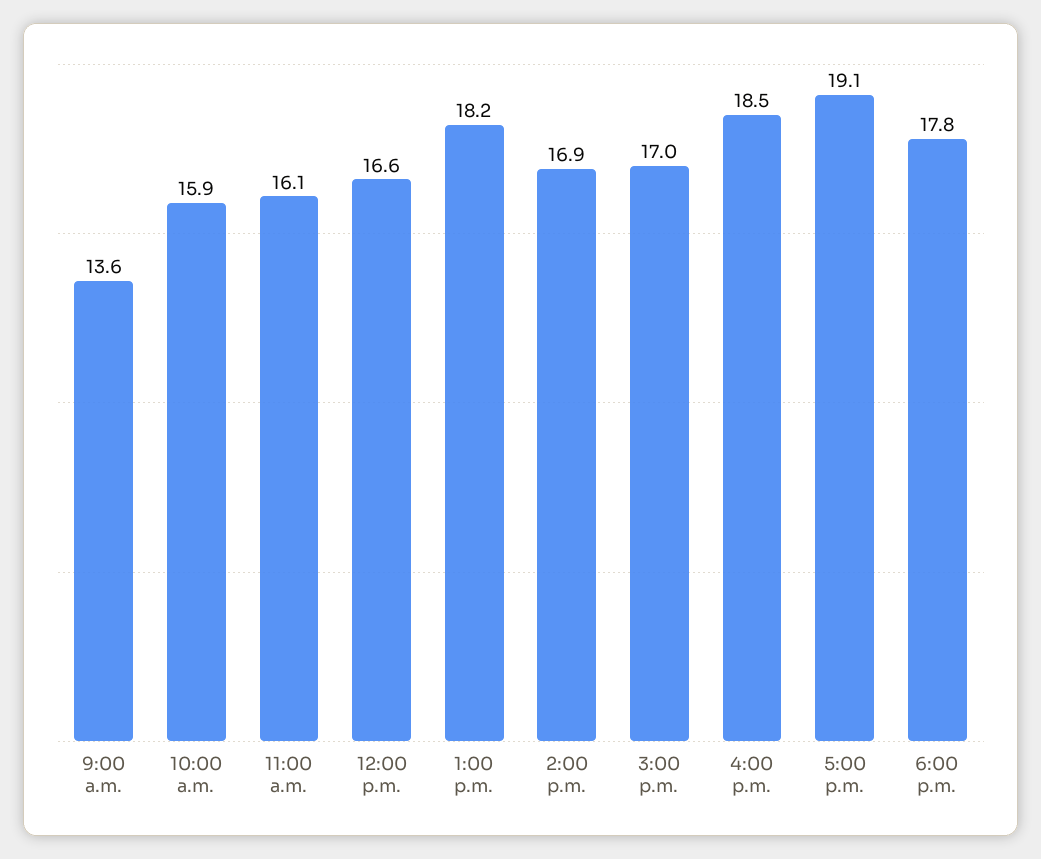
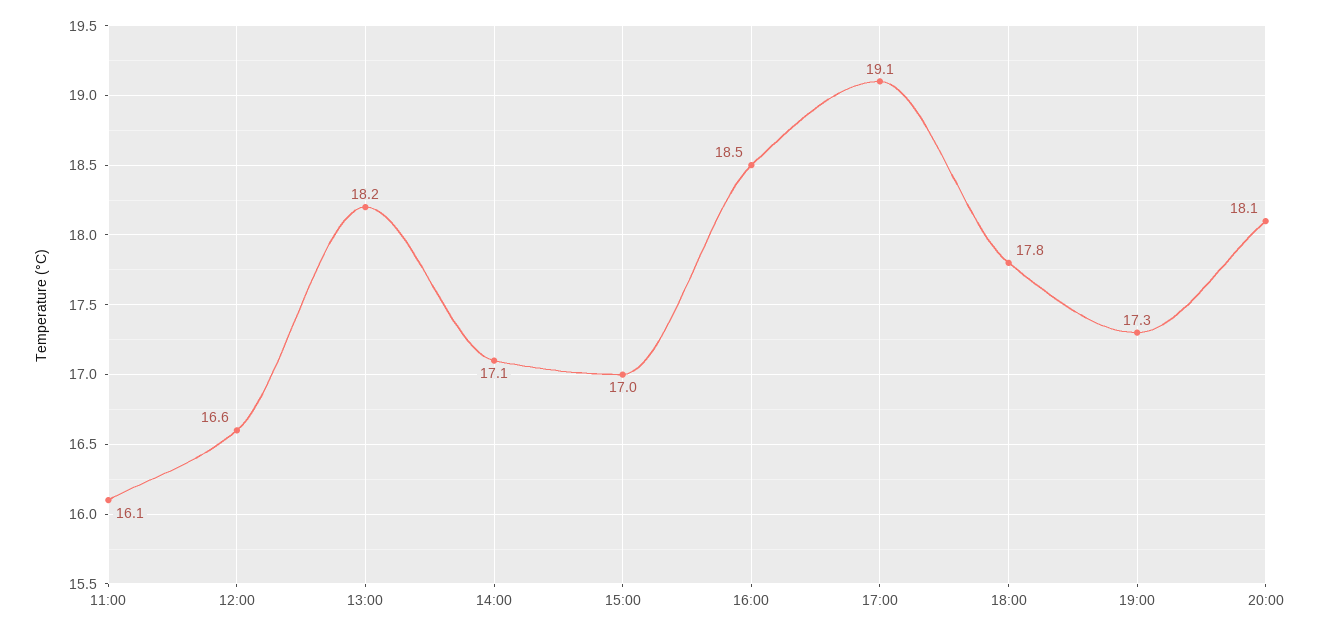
9:00 a.m.: 13.6 -> none
10:00 a.m.: 15.9 -> none
2:00 p.m.: 16.9 -> 17.1
19:00: none -> 17.3
20:00: none -> 18.1

